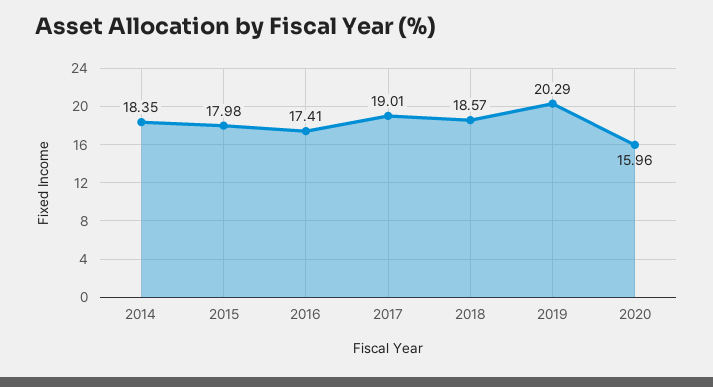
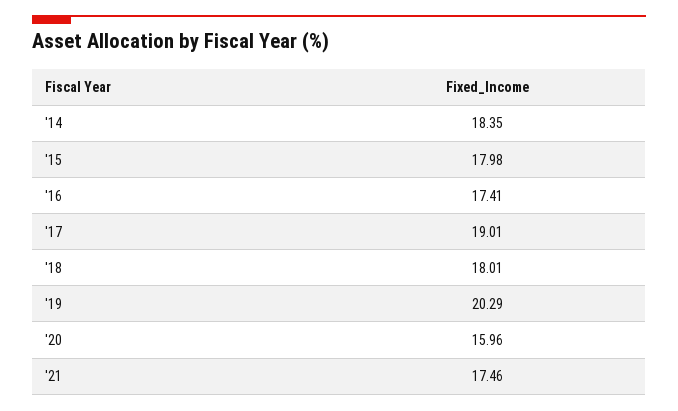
2018: 18.57 -> 18.01
'21: none -> 17.46

